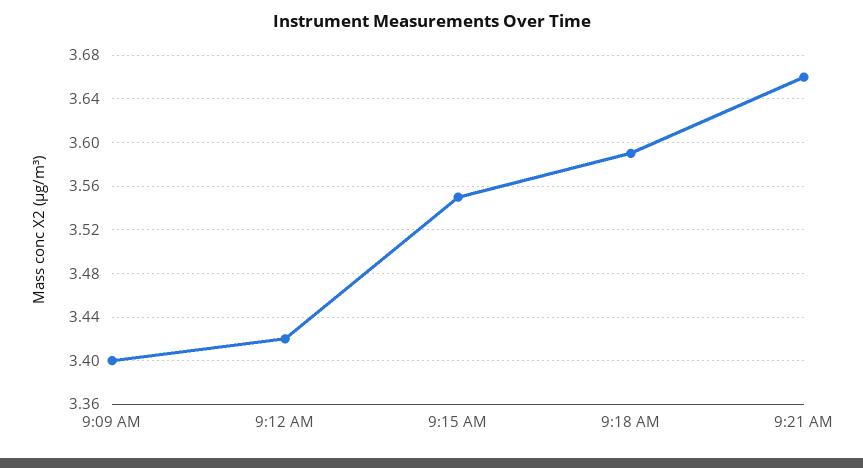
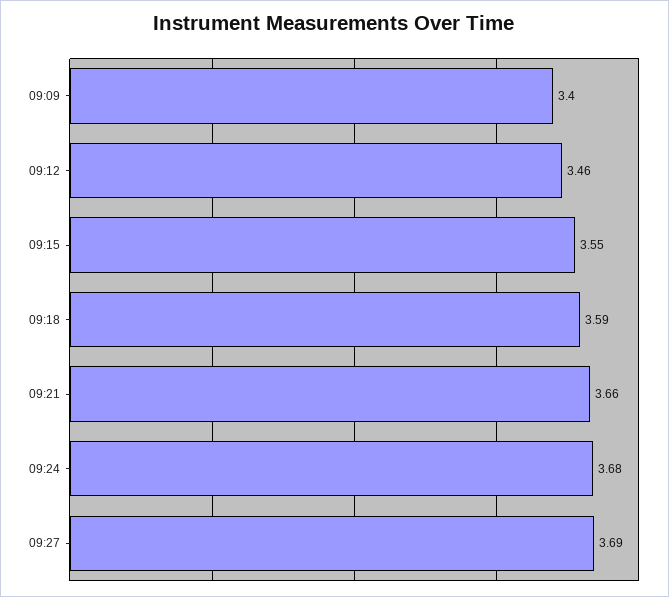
9:12 AM: 3.42 -> 3.46
09:24: none -> 3.68
09:27: none -> 3.69

